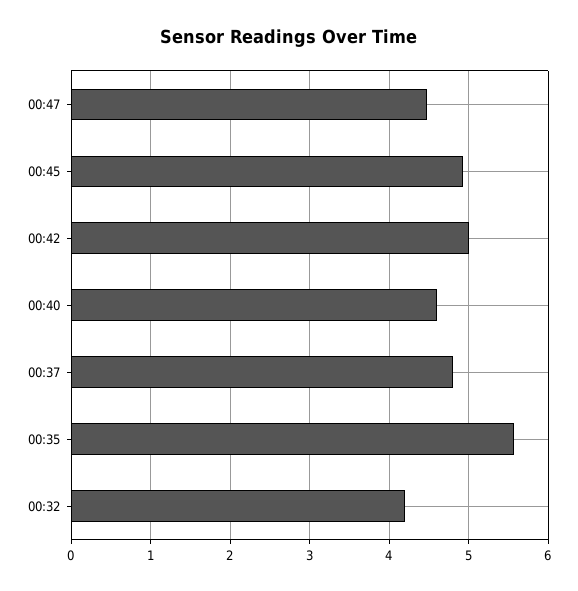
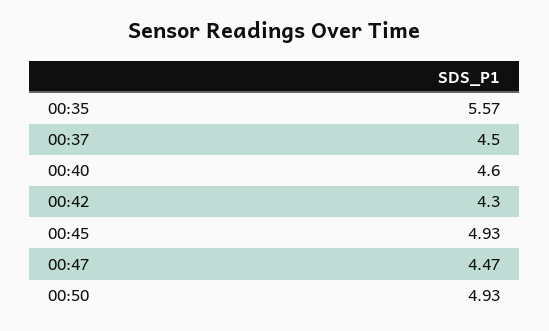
00:42: 5 -> 4.3
00:37: 4.8 -> 4.5
00:32: 4.2 -> none
00:50: none -> 4.93

